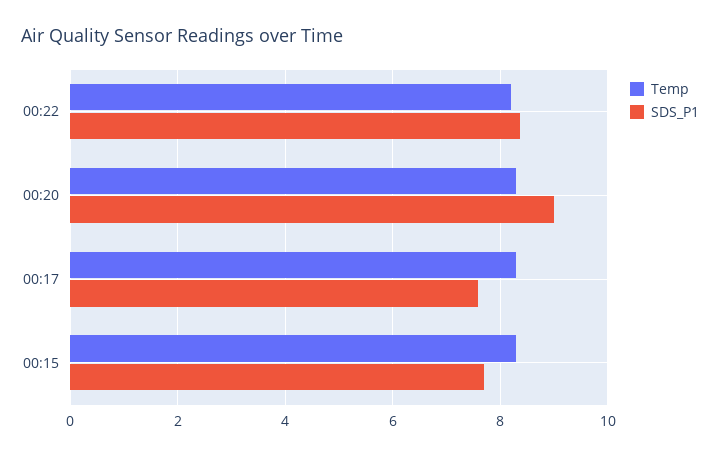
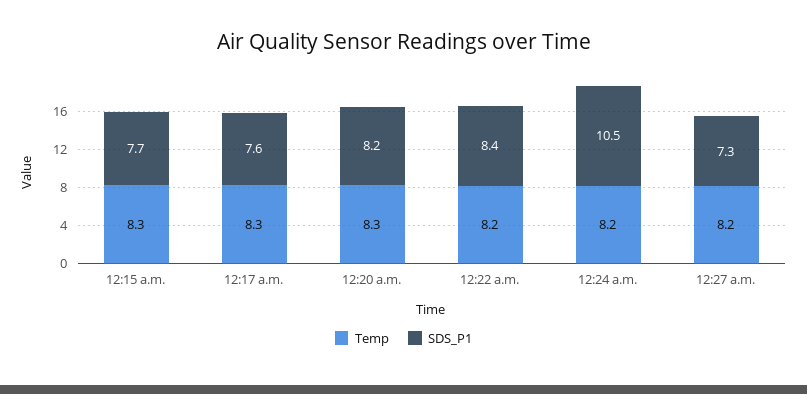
SDS_P1, 00:20: 9 -> 8.2
Temp, 12:24 a.m.: none -> 8.2
SDS_P1, 12:24 a.m.: none -> 10.5
Temp, 12:27 a.m.: none -> 8.2
SDS_P1, 12:27 a.m.: none -> 7.3

